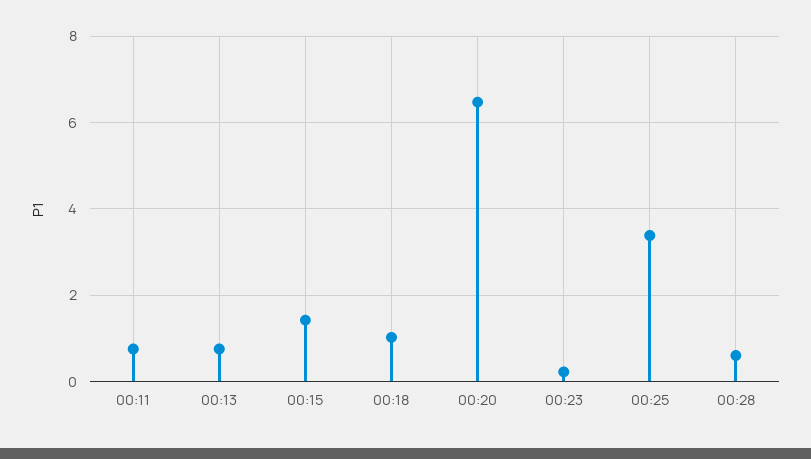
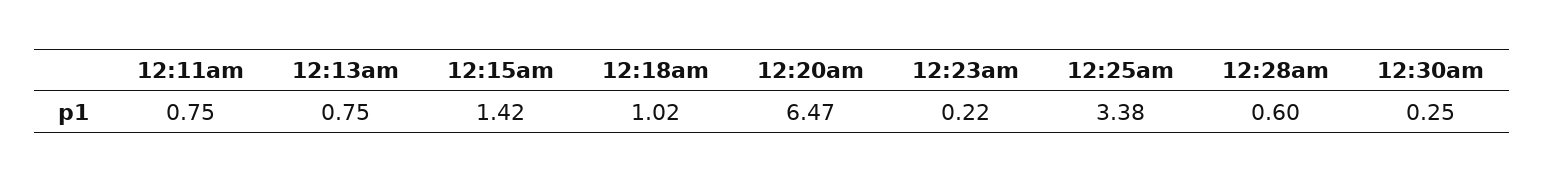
12:30am: none -> 0.25

